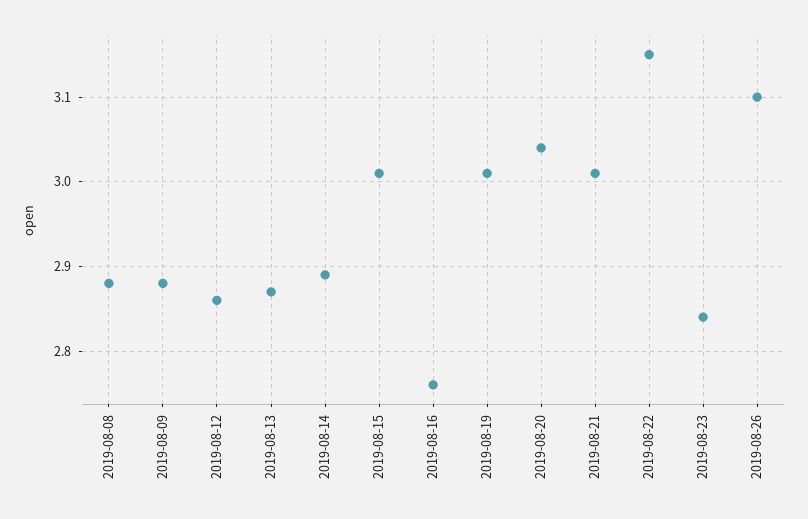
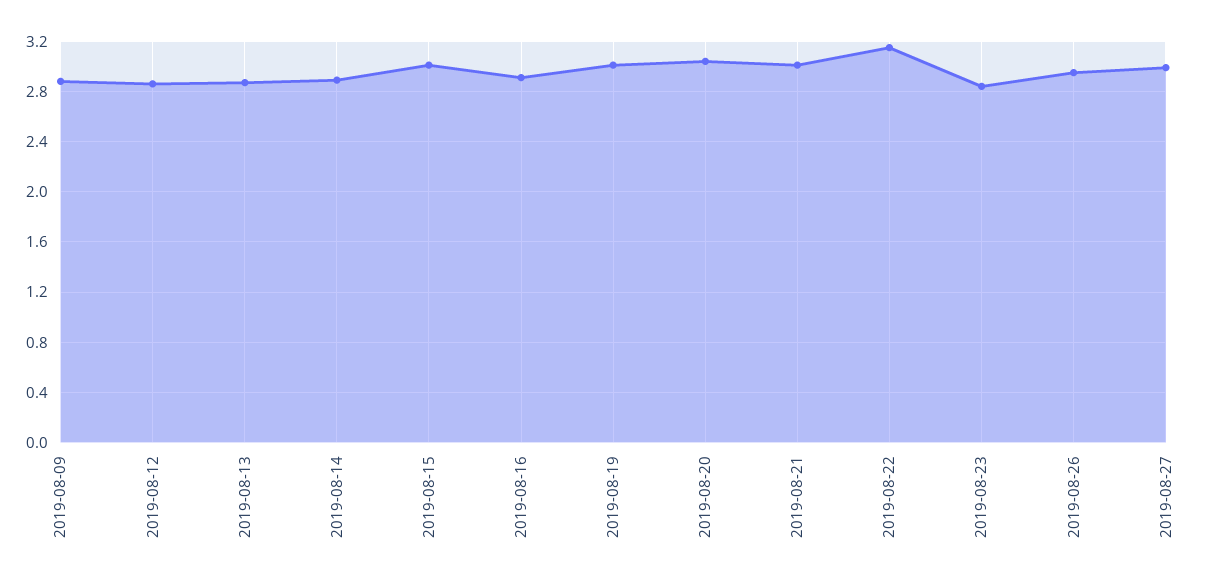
2019-08-08: 2.88 -> none
2019-08-16: 2.76 -> 2.9
2019-08-26: 3.1 -> 2.95
2019-08-27: none -> 3

